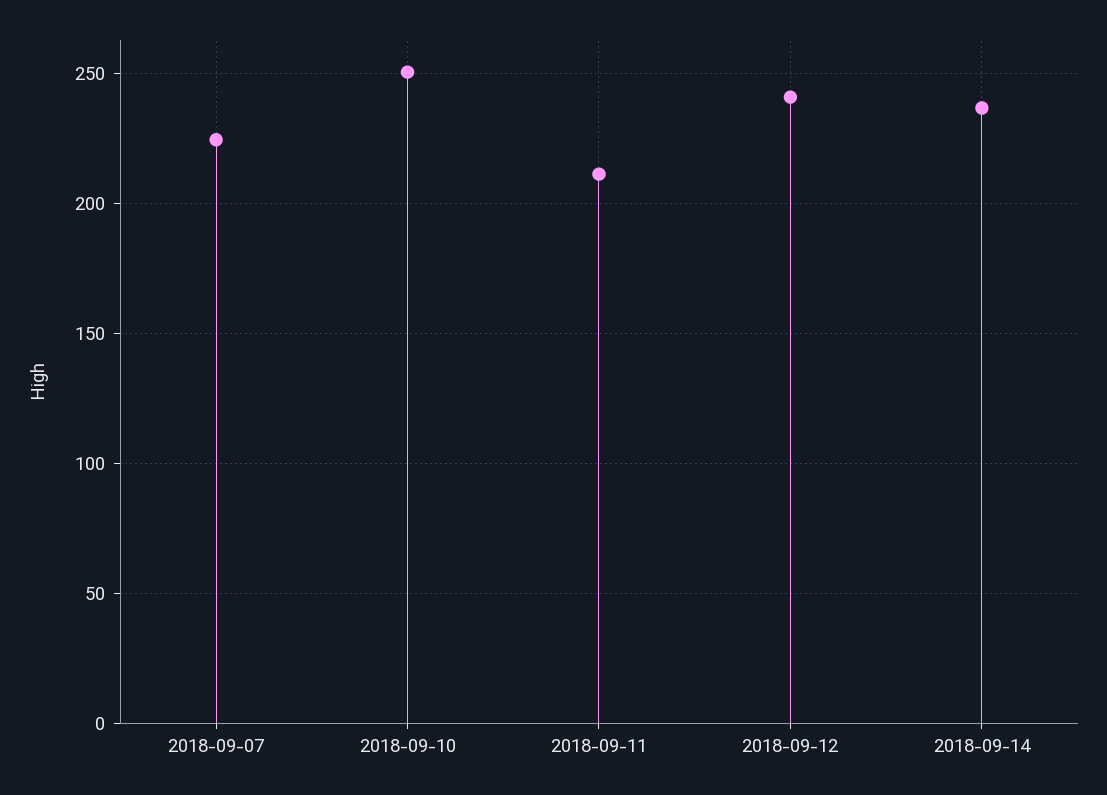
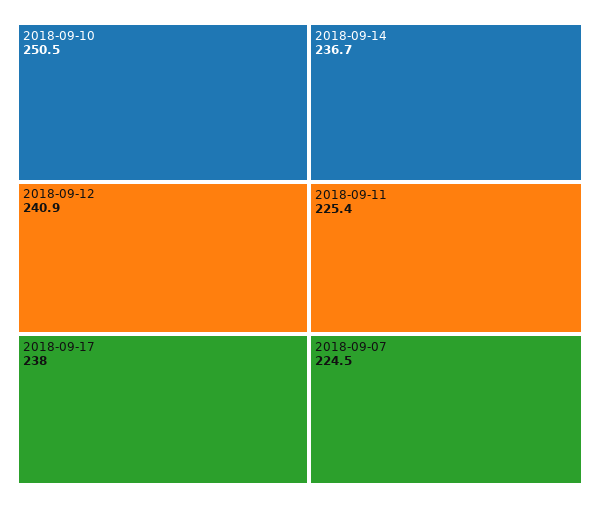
2018-09-11: 210 -> 225.4
2018-09-17: none -> 238

